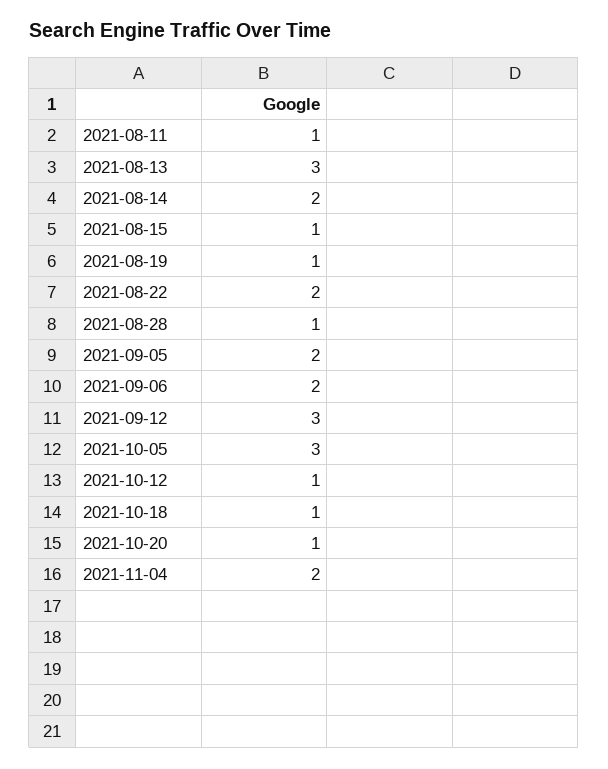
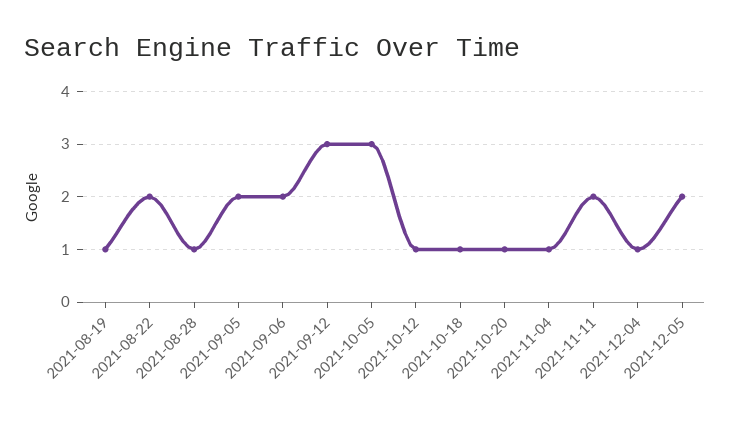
2021-08-11: 1 -> none
2021-08-13: 3 -> none
2021-08-14: 2 -> none
2021-08-15: 1 -> none
2021-11-04: 2 -> 1
2021-11-11: none -> 2
2021-12-04: none -> 1
2021-12-05: none -> 2

